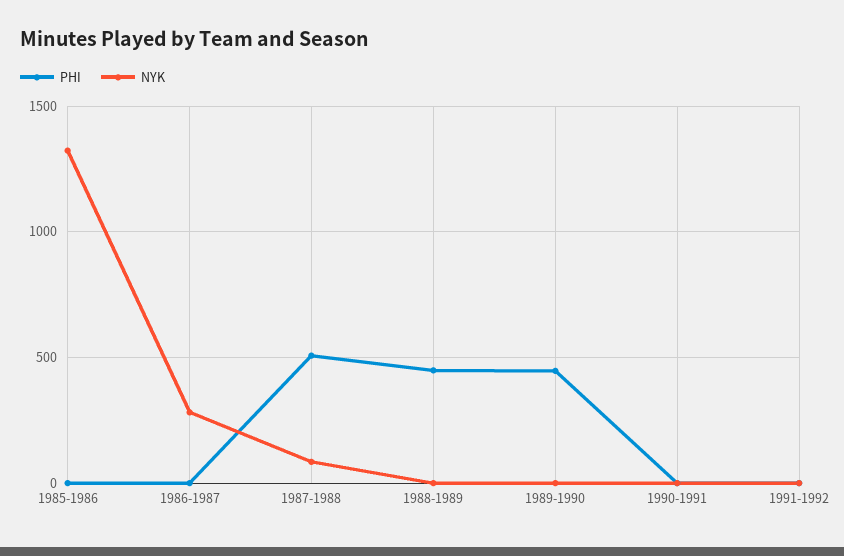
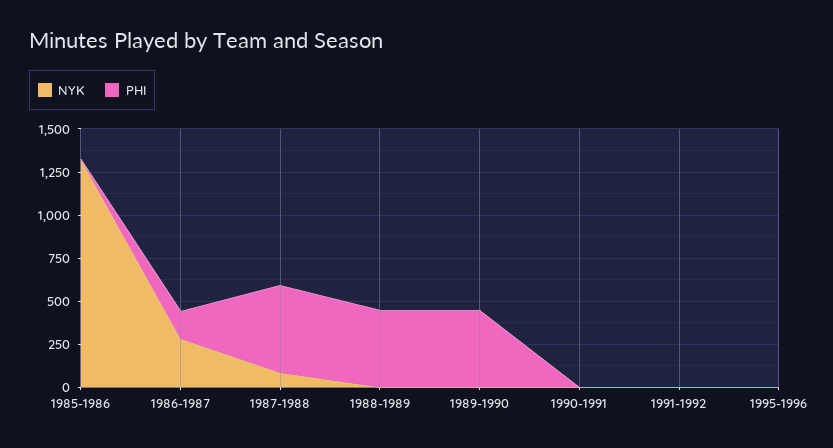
PHI, 1986-1987: 0 -> 150
NYK, 1995-1996: none -> 0
PHI, 1995-1996: none -> 0

